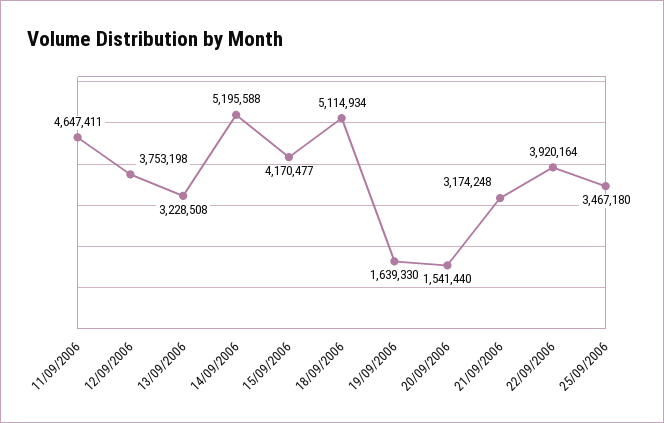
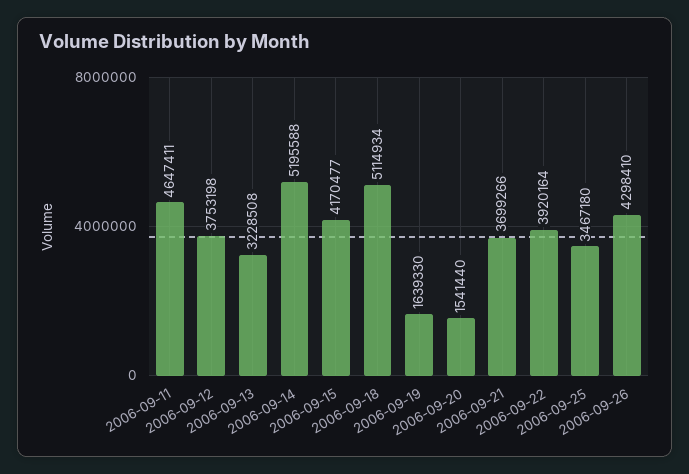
21/09/2006: 3174248 -> 3699266
2006-09-26: none -> 4298410

